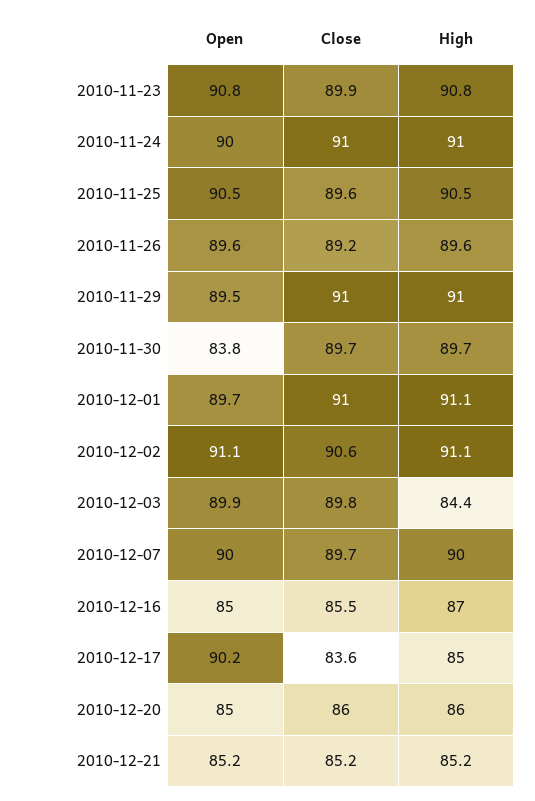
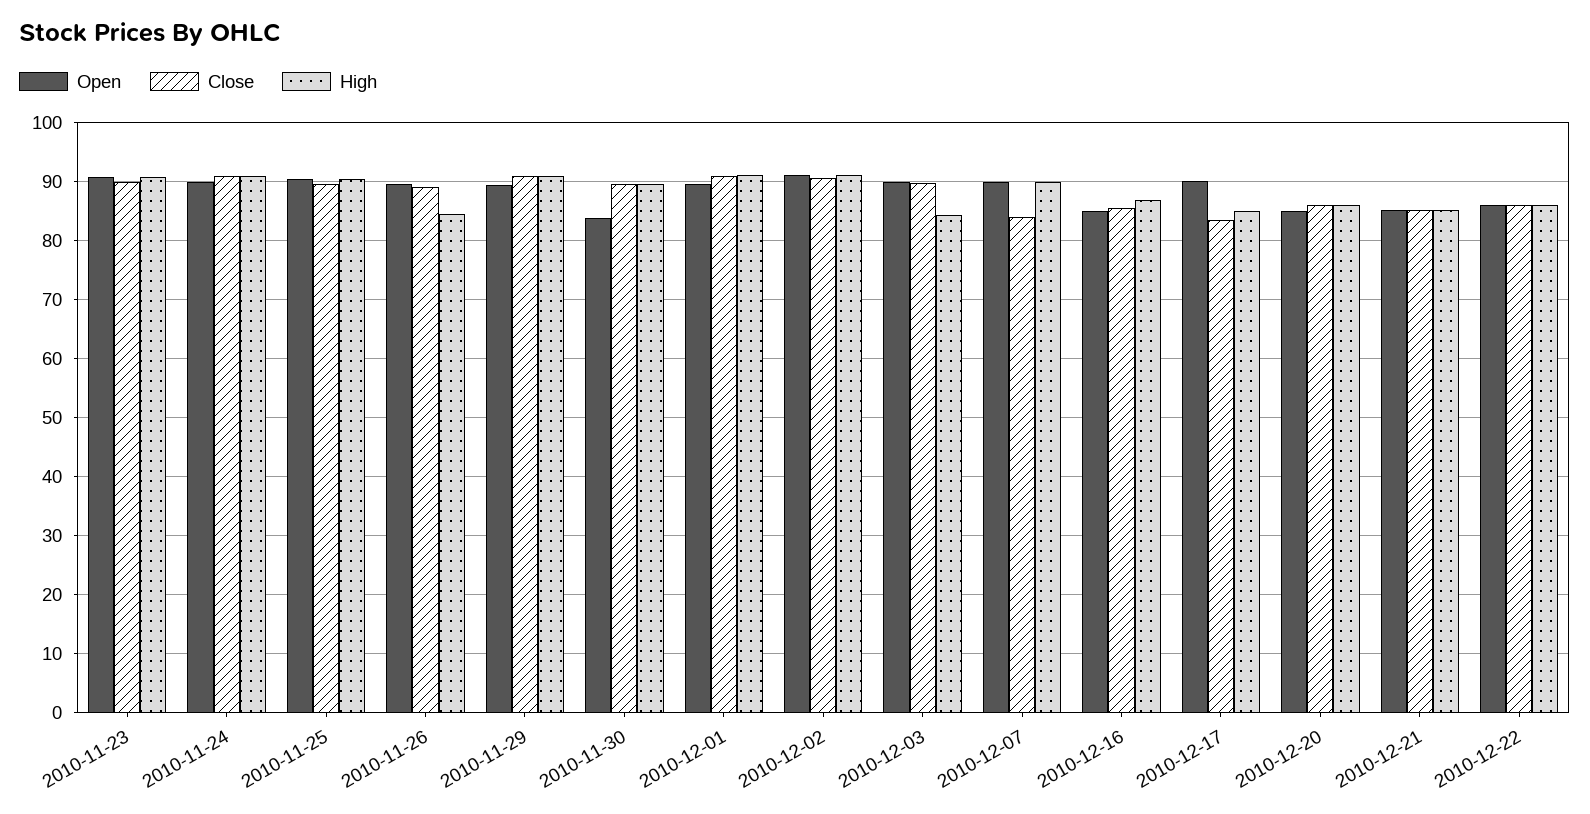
High, 2010-11-26: 89.6 -> 84
Close, 2010-12-07: 89.7 -> 84
Open, 2010-12-22: none -> 86
Close, 2010-12-22: none -> 86
High, 2010-12-22: none -> 86

